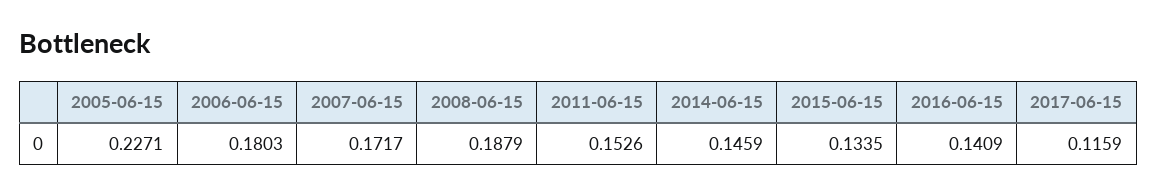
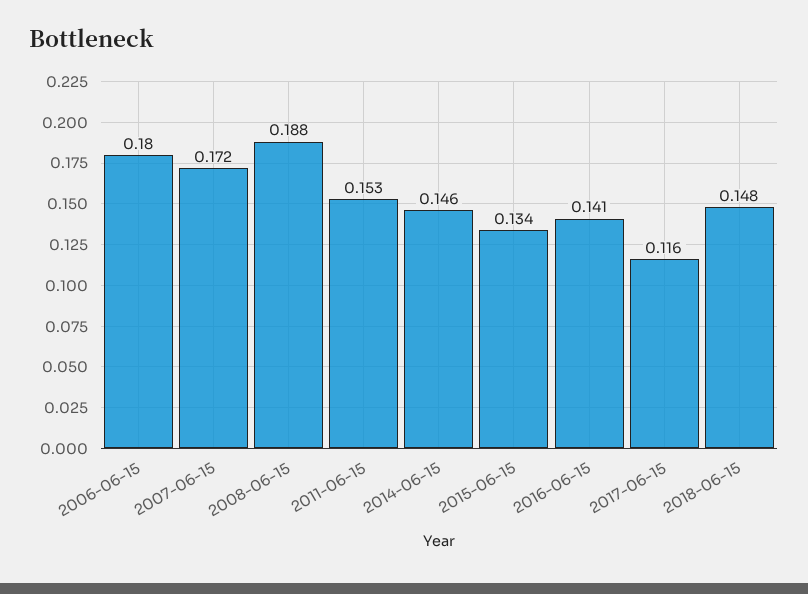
2005-06-15: 0.2271 -> none
2018-06-15: none -> 0.148

